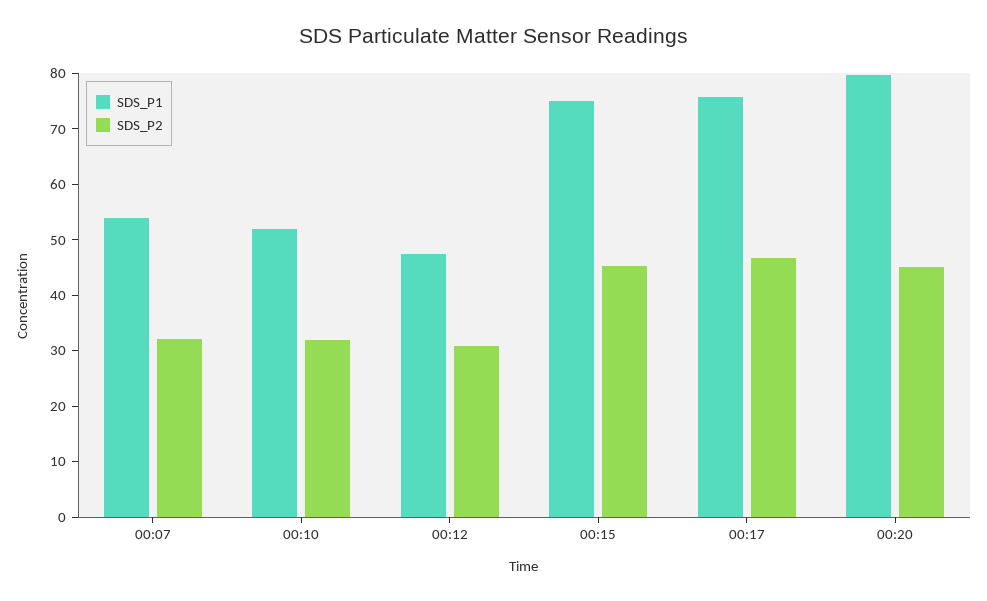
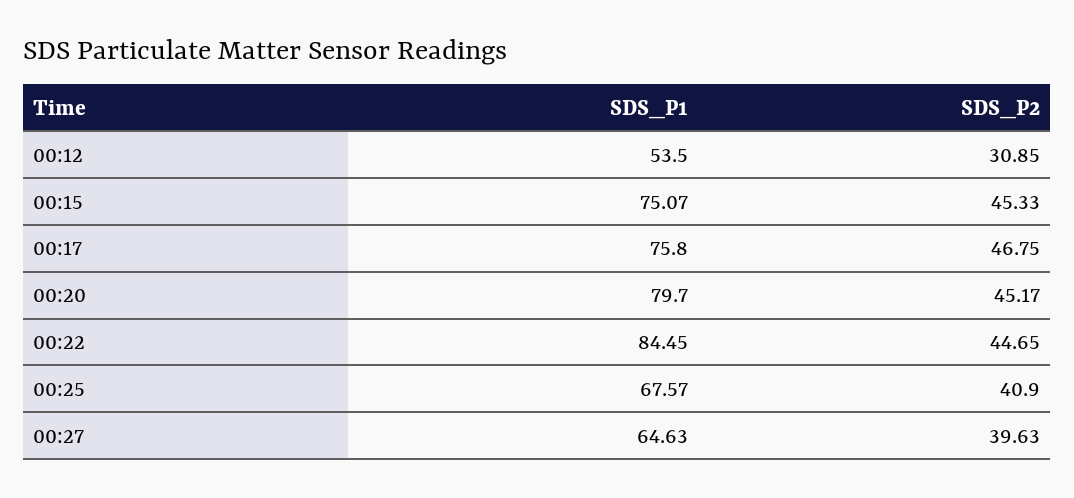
SDS_P1, 00:07: 54 -> none
SDS_P2, 00:07: 32 -> none
SDS_P1, 00:10: 52 -> none
SDS_P2, 00:10: 32 -> none
SDS_P1, 00:12: 48 -> 53.5
SDS_P1, 00:22: none -> 84.45
SDS_P2, 00:22: none -> 44.65
SDS_P1, 00:25: none -> 67.57
SDS_P2, 00:25: none -> 40.9
SDS_P1, 00:27: none -> 64.63
SDS_P2, 00:27: none -> 39.63

